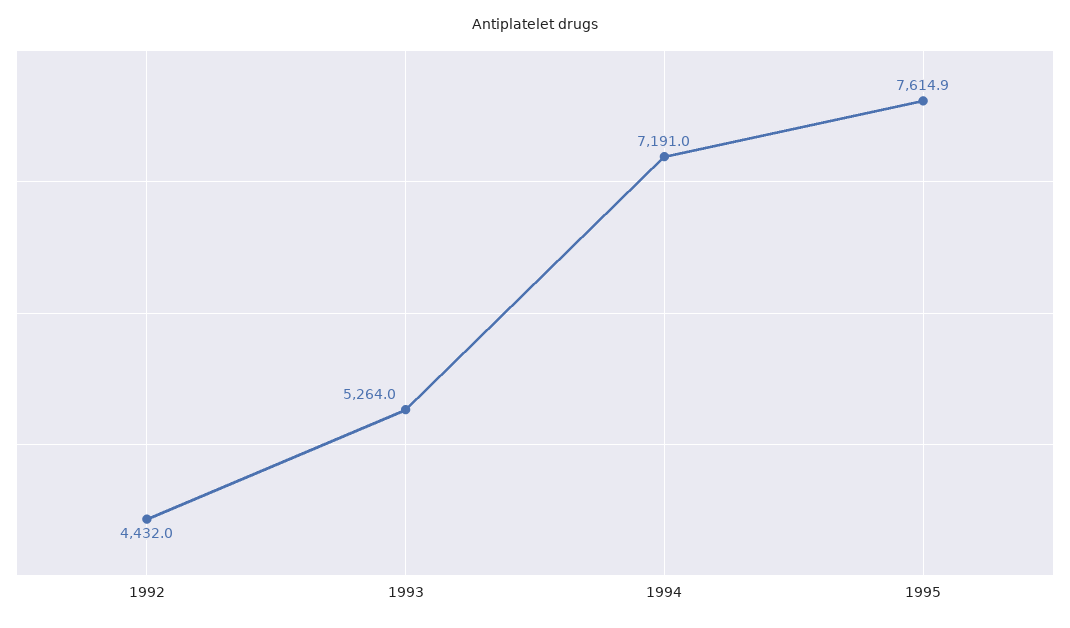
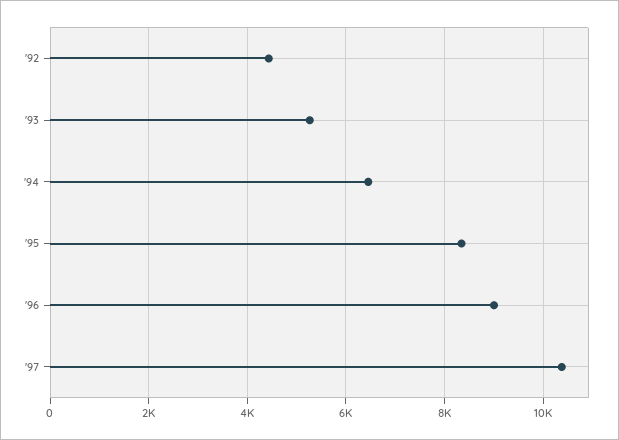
1994: 7191 -> 6400
1995: 7614.9 -> 8400
'96: none -> 9000
'97: none -> 10400

